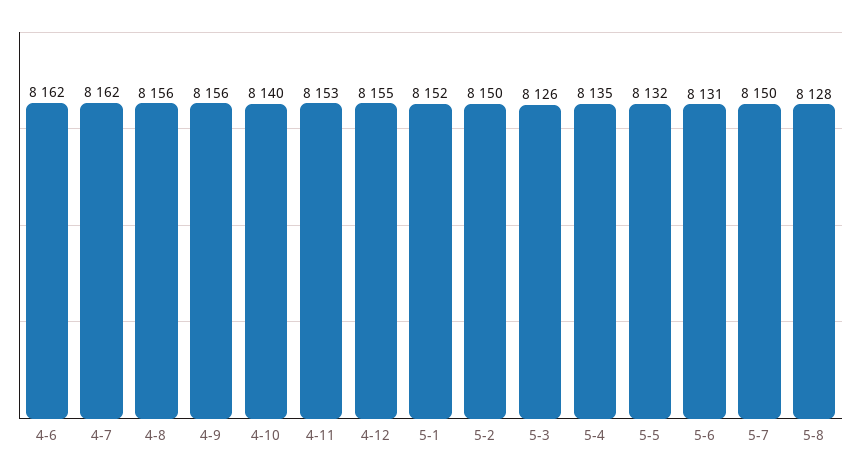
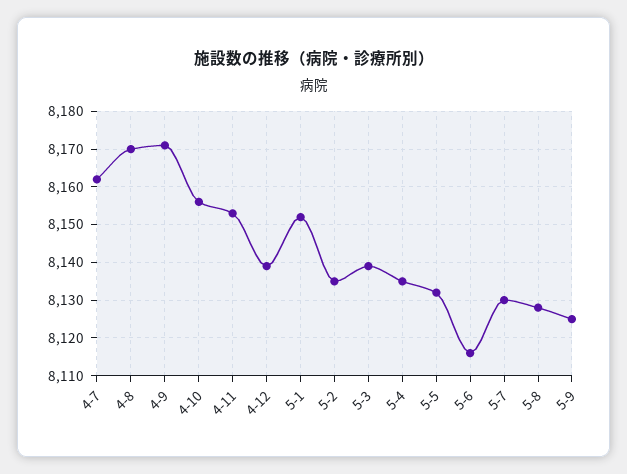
4-6: 8162 -> none
4-8: 8156 -> 8170
4-9: 8156 -> 8170
4-10: 8140 -> 8155
4-12: 8155 -> 8140
5-2: 8150 -> 8135
5-3: 8126 -> 8140
5-6: 8131 -> 8115
5-7: 8150 -> 8130
5-9: none -> 8125

